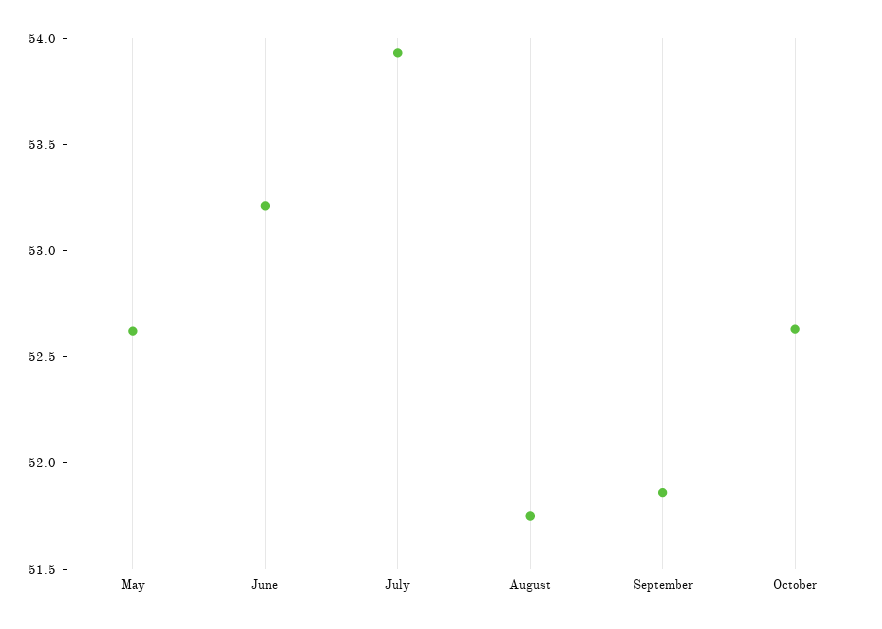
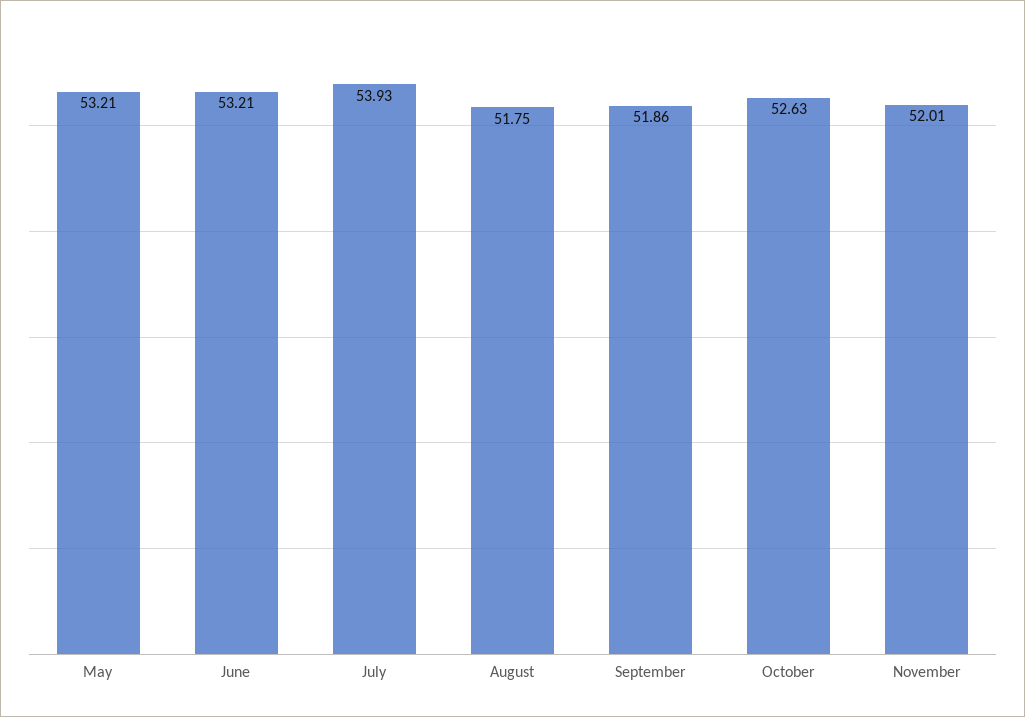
May: 52.6 -> 53.21
November: none -> 52.01

